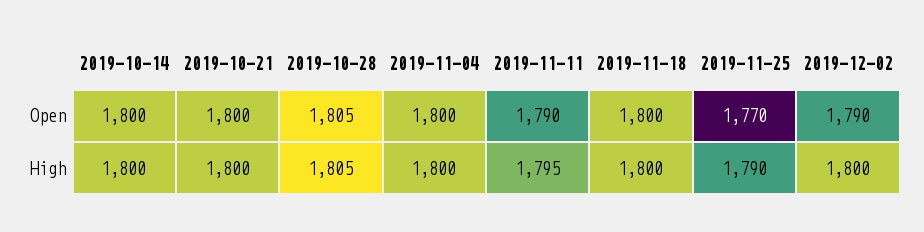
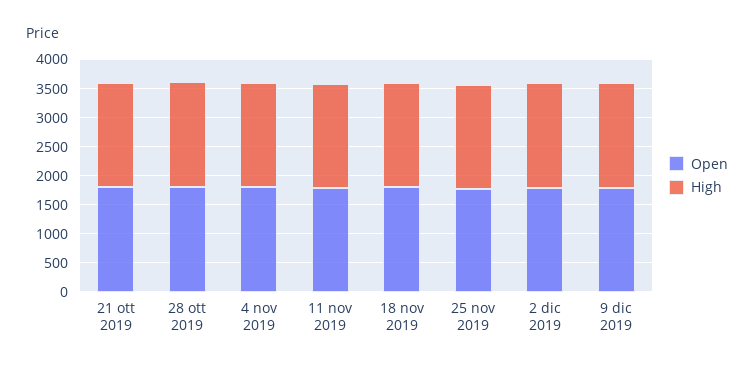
Open, 2019-10-14: 1800 -> none
High, 2019-10-14: 1800 -> none
Open, 9 dic 2019: none -> 1750
High, 9 dic 2019: none -> 1750

